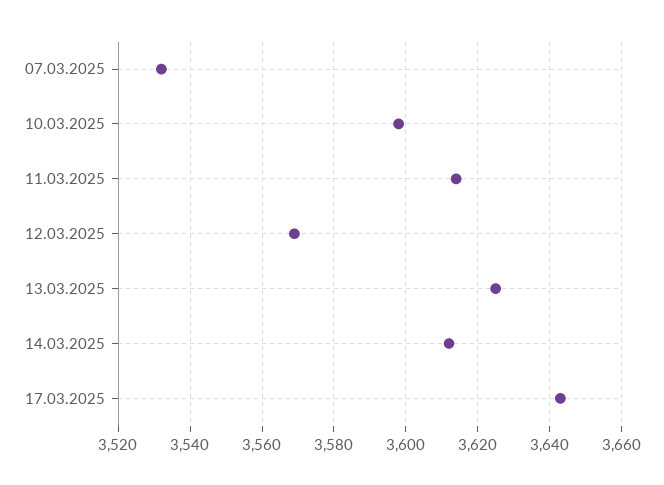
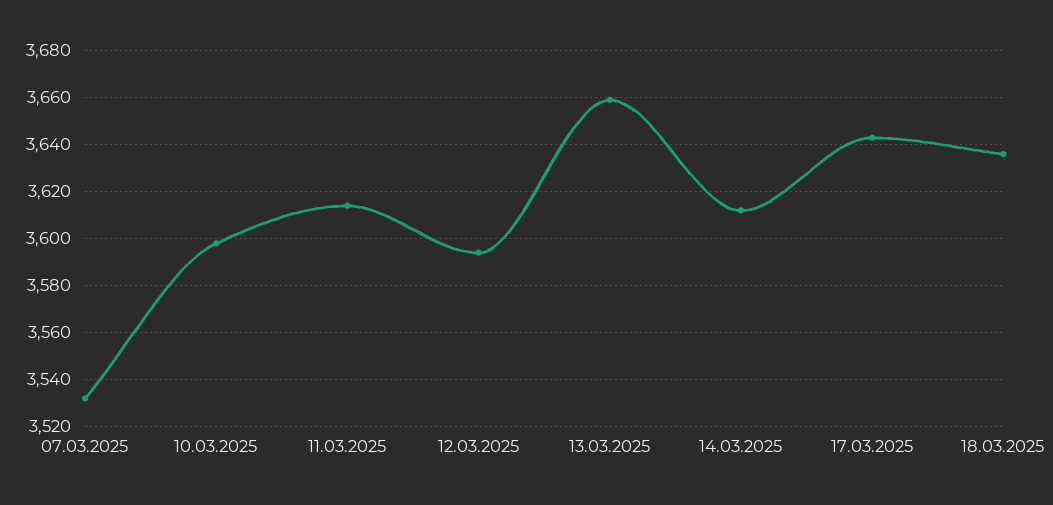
12.03.2025: 3570 -> 3595
13.03.2025: 3625 -> 3660
18.03.2025: none -> 3635

